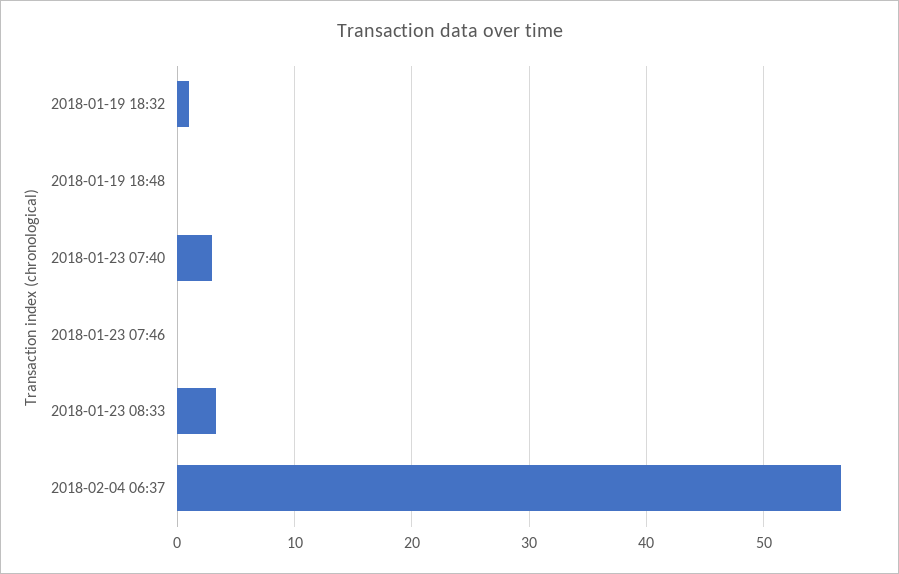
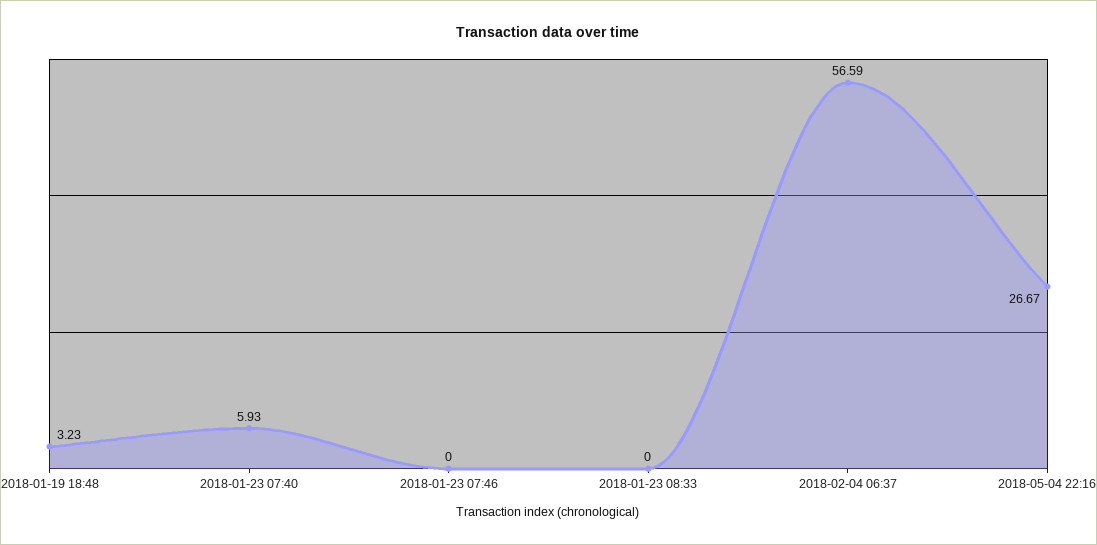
2018-01-19 18:32: 1 -> none
2018-01-19 18:48: 0 -> 3.23
2018-01-23 07:40: 3 -> 5.93
2018-01-23 08:33: 3 -> 0
2018-05-04 22:16: none -> 26.67

